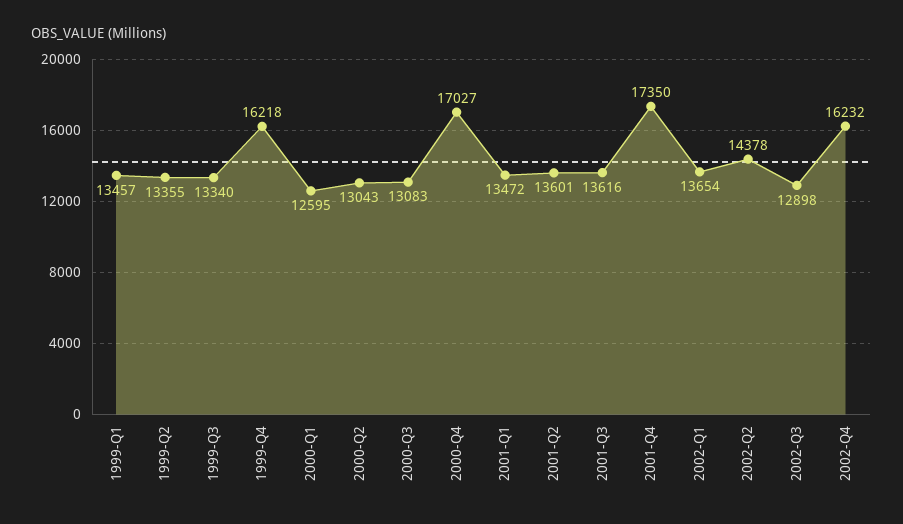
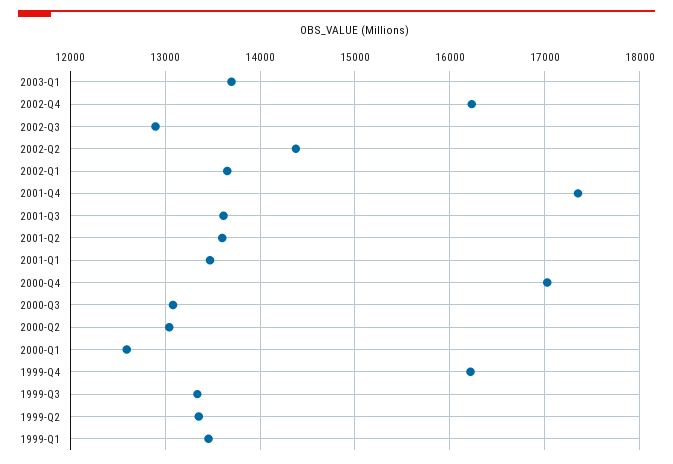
2003-Q1: none -> 13700

